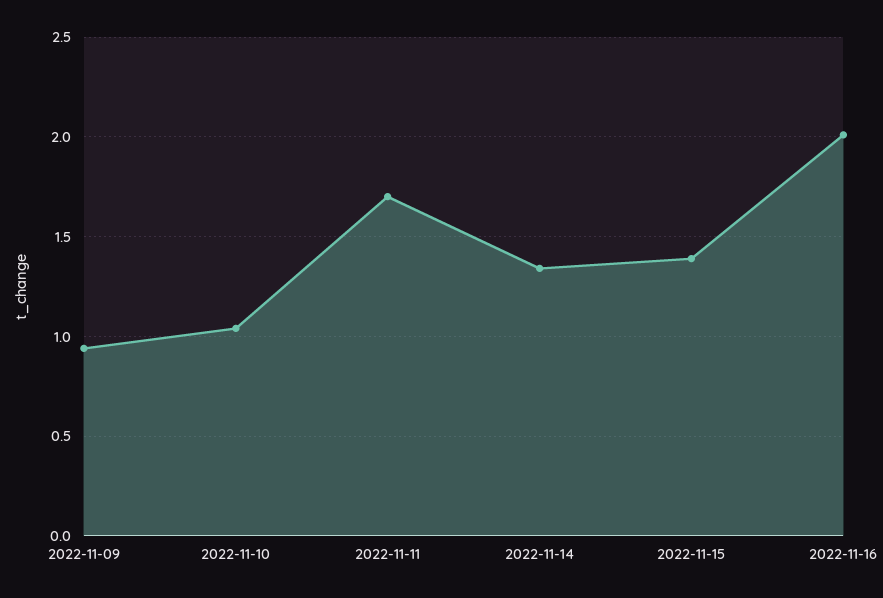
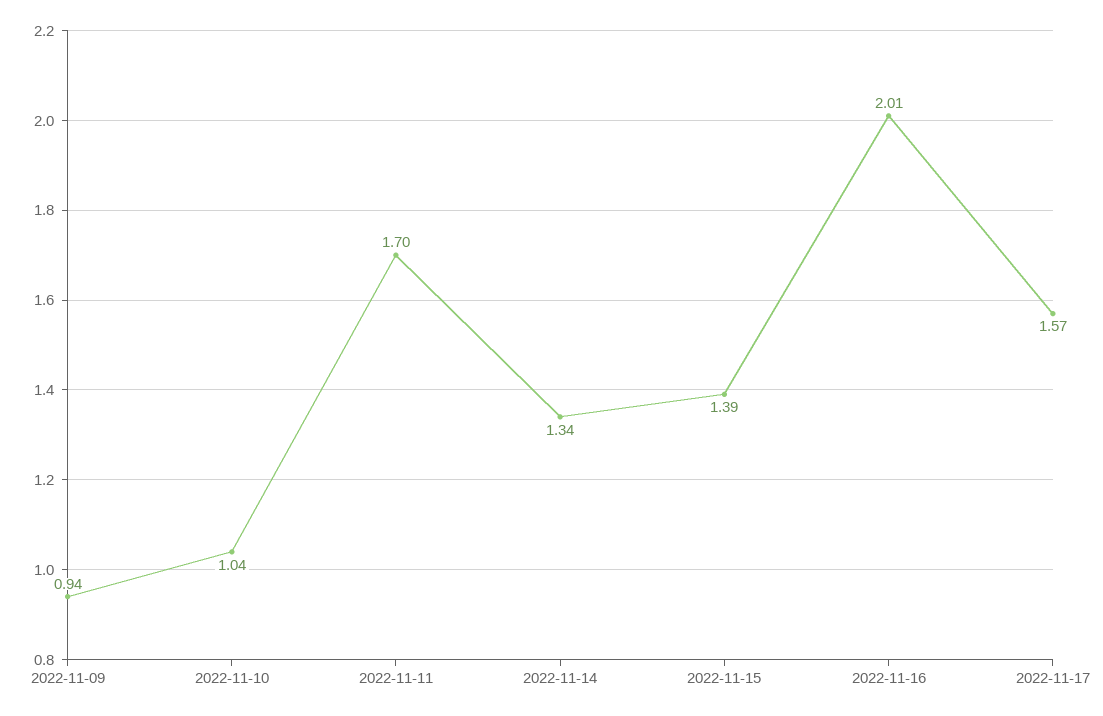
2022-11-17: none -> 1.57

